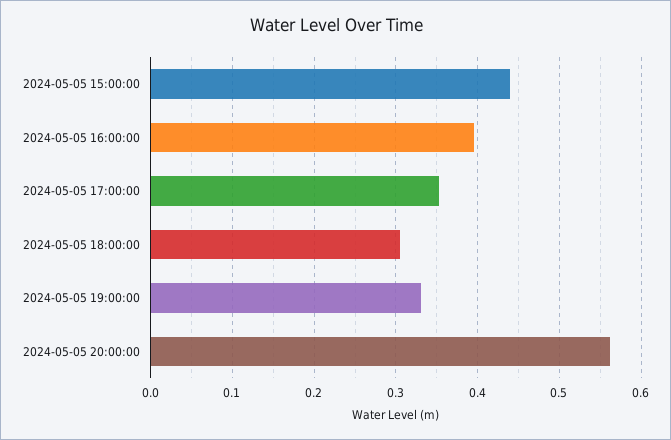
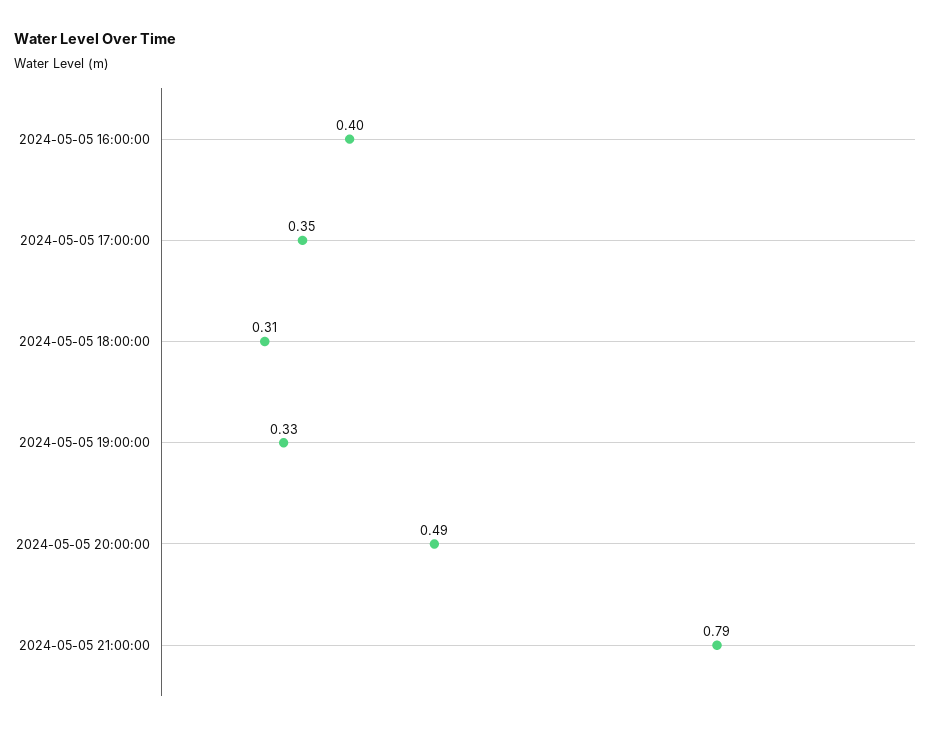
2024-05-05 15:00:00: 0.44 -> none
2024-05-05 20:00:00: 0.56 -> 0.49
2024-05-05 21:00:00: none -> 0.79

